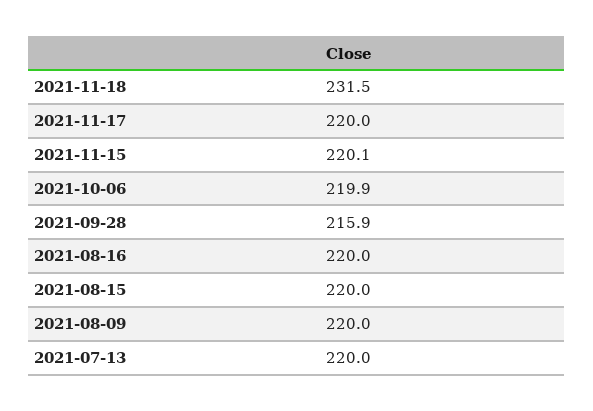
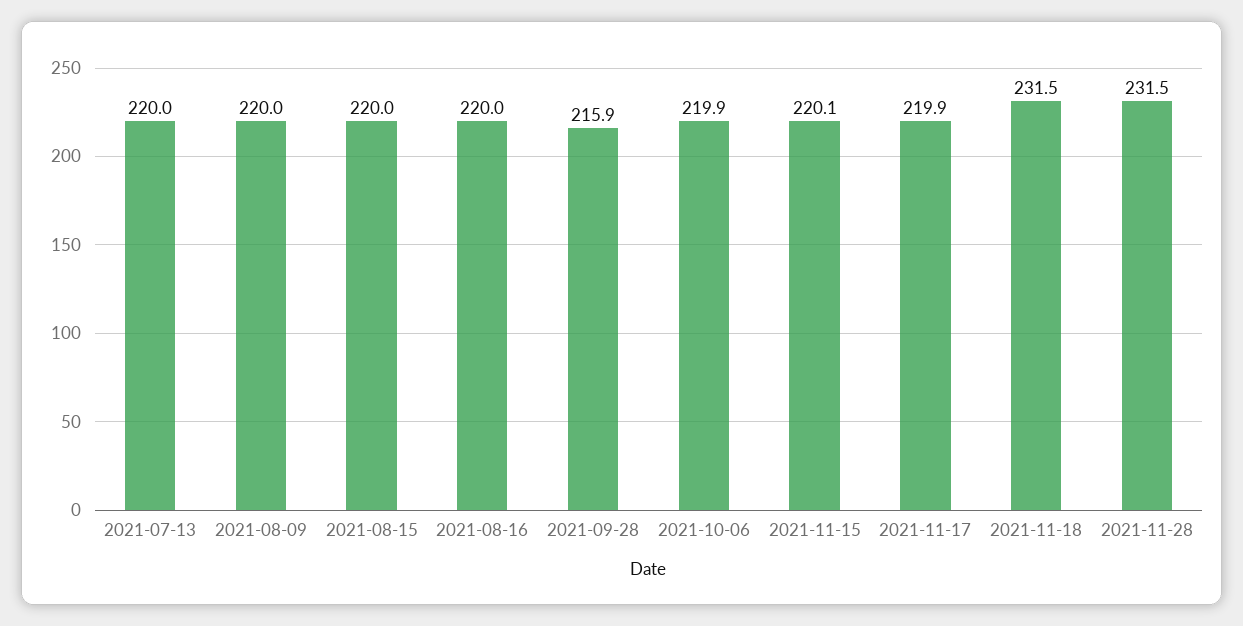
2021-11-17: 220 -> 219.9
2021-11-28: none -> 231.5

